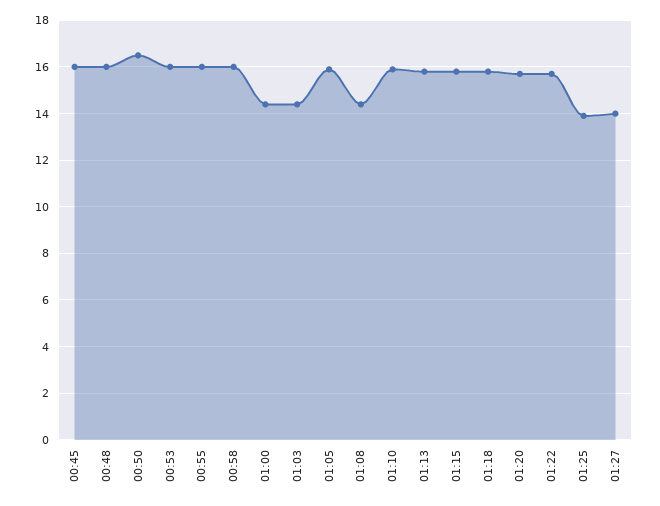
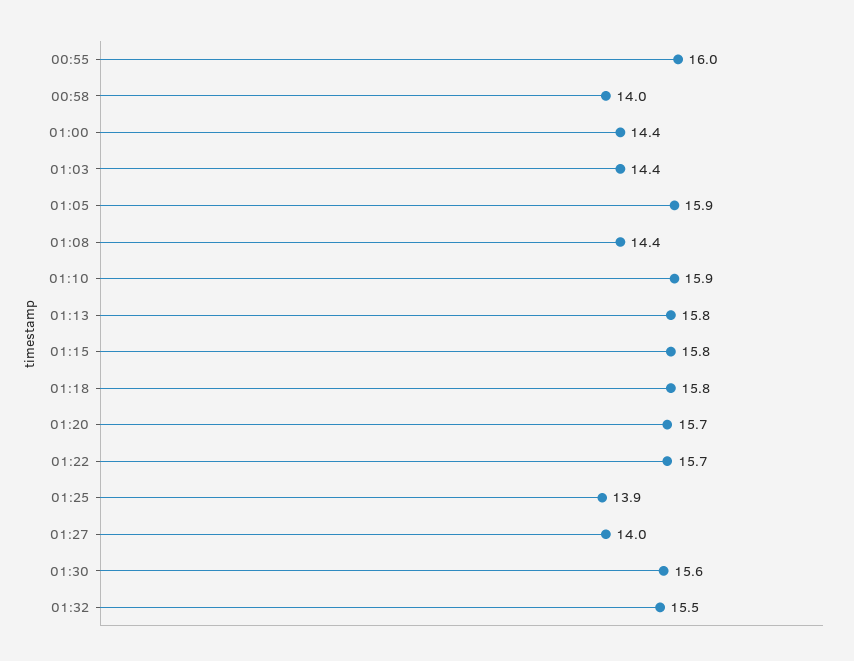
00:45: 16 -> none
00:48: 16 -> none
00:50: 16.5 -> none
00:53: 16 -> none
00:58: 16 -> 14
01:30: none -> 15.6
01:32: none -> 15.5

